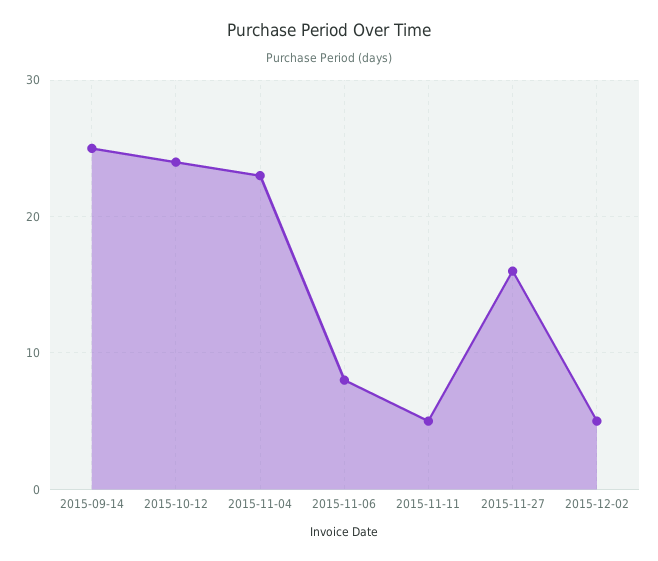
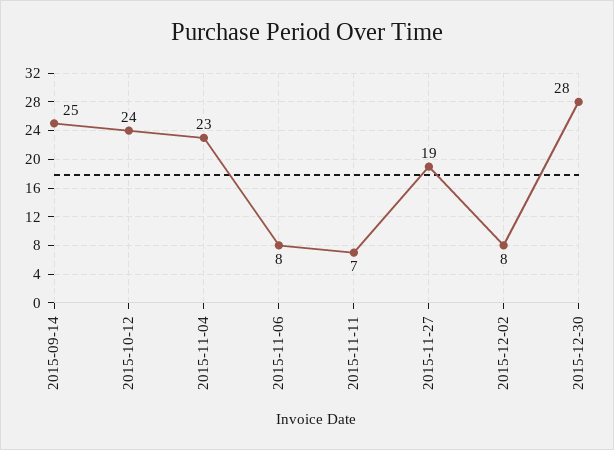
2015-11-11: 5 -> 7
2015-11-27: 16 -> 19
2015-12-02: 5 -> 8
2015-12-30: none -> 28

